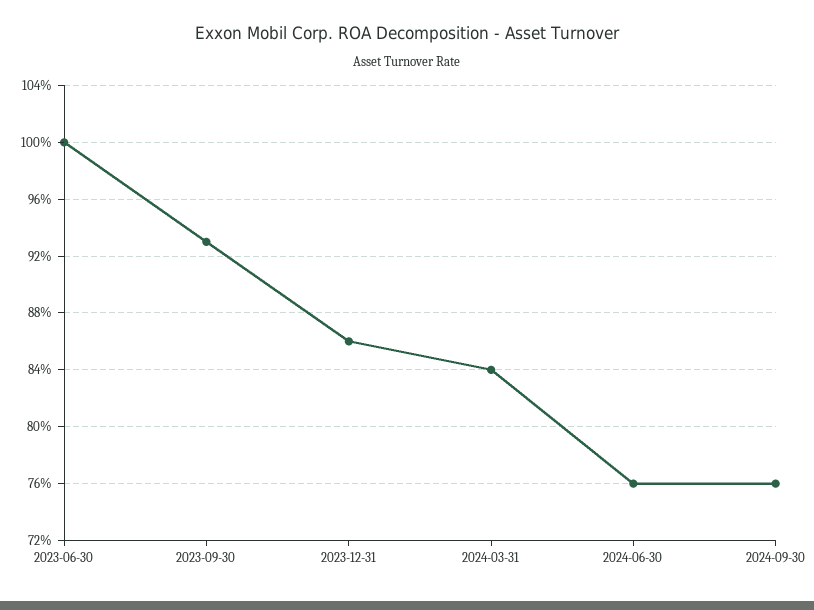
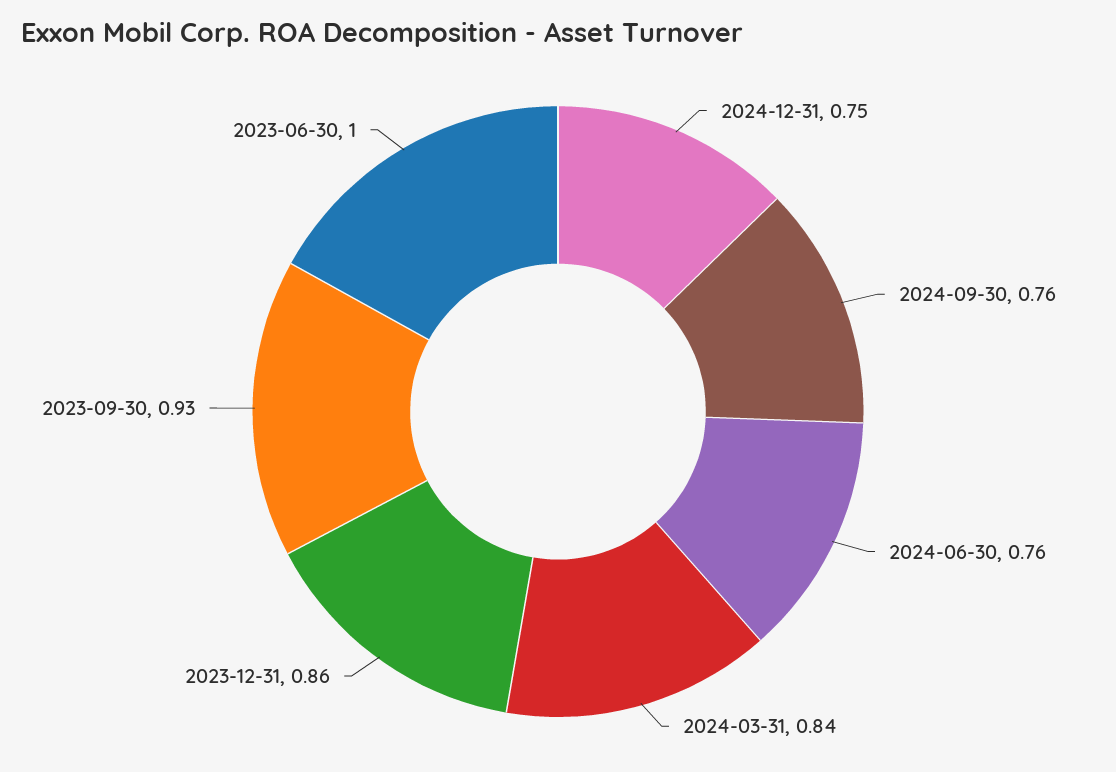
2024-12-31: none -> 0.75

